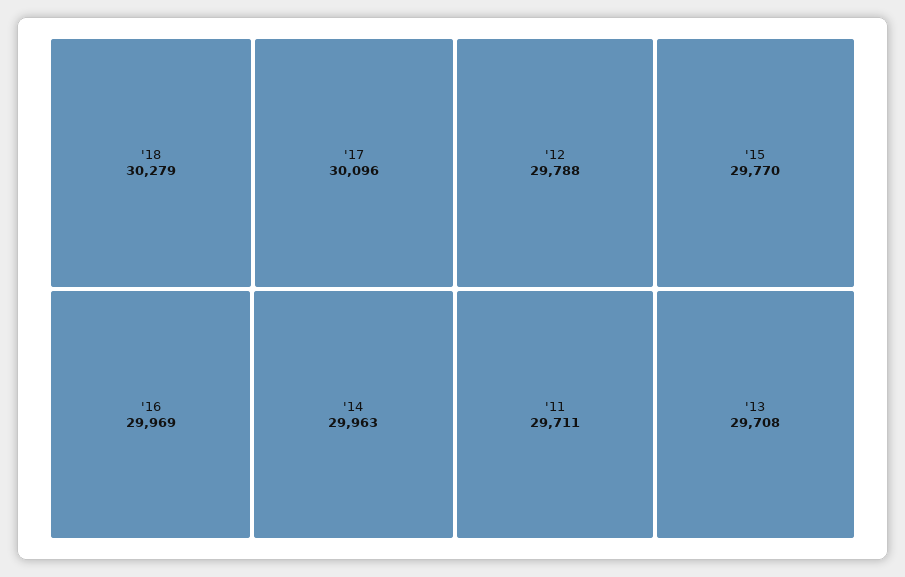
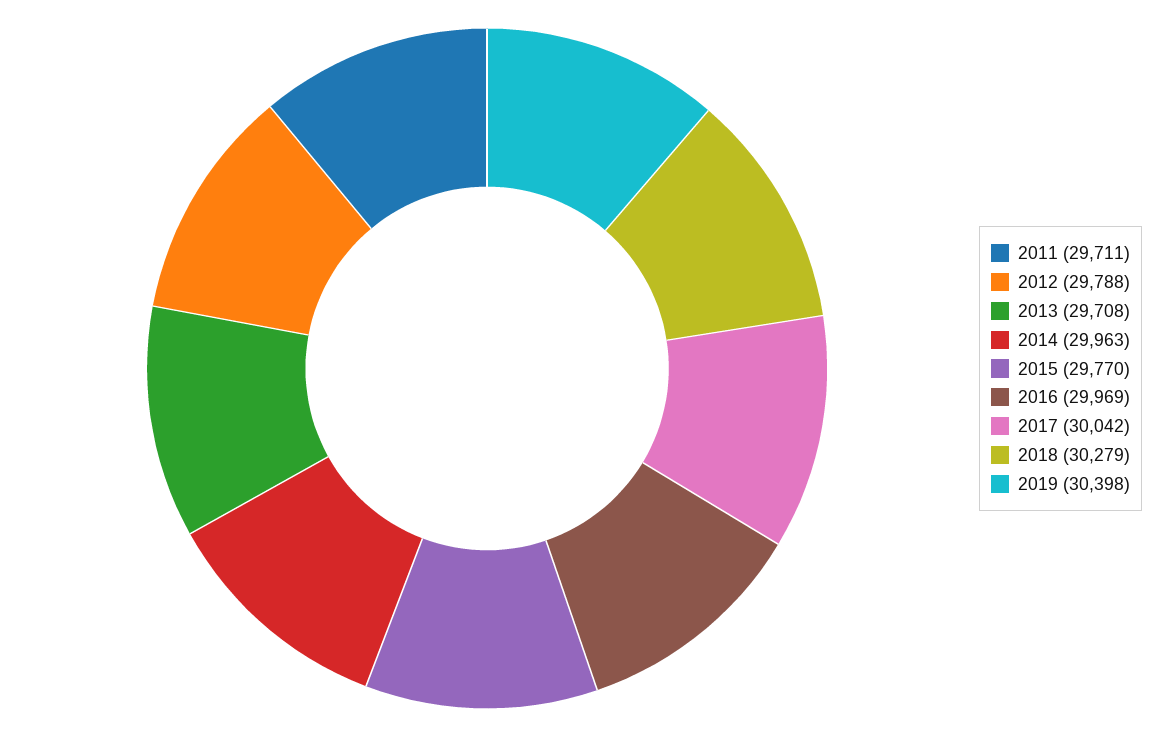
'17: 30096 -> 30042
2019: none -> 30398

